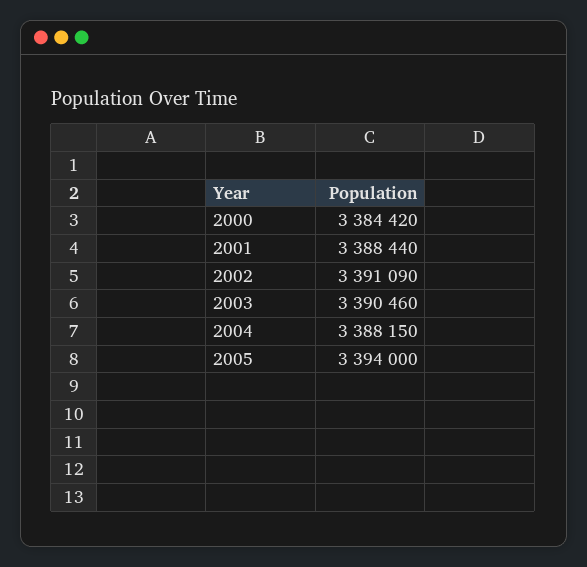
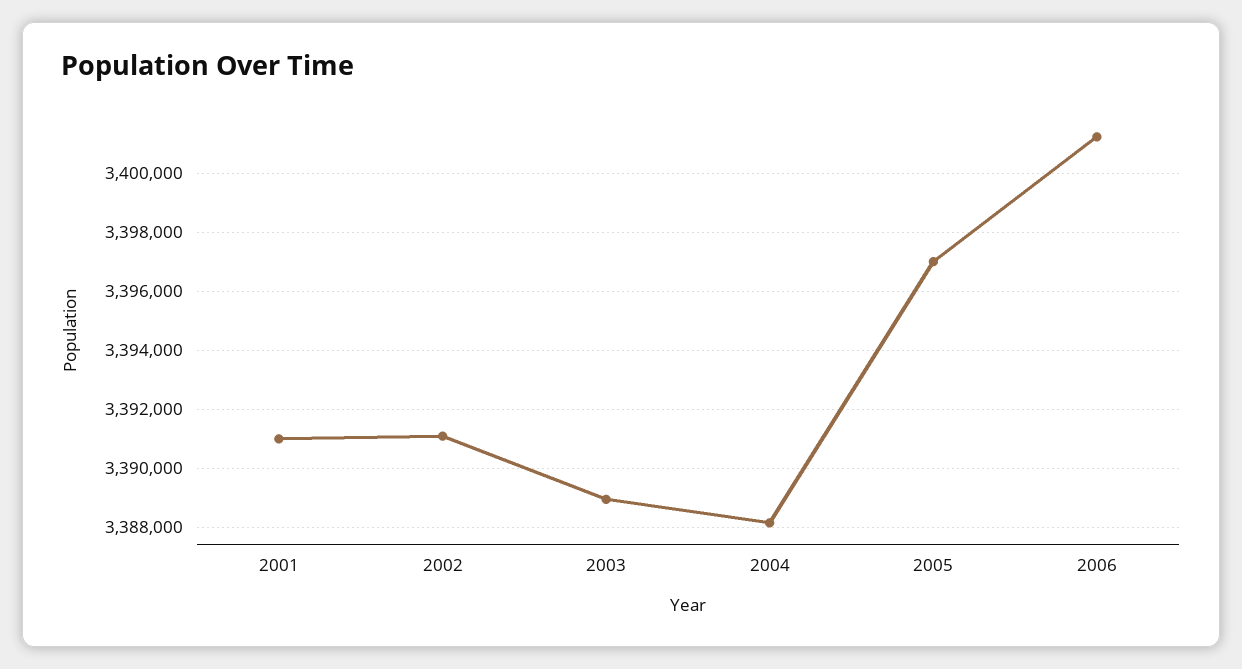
2000: 3384420 -> none
2001: 3388440 -> 3391000
2003: 3390460 -> 3389000
2005: 3394000 -> 3397000
2006: none -> 3401250

